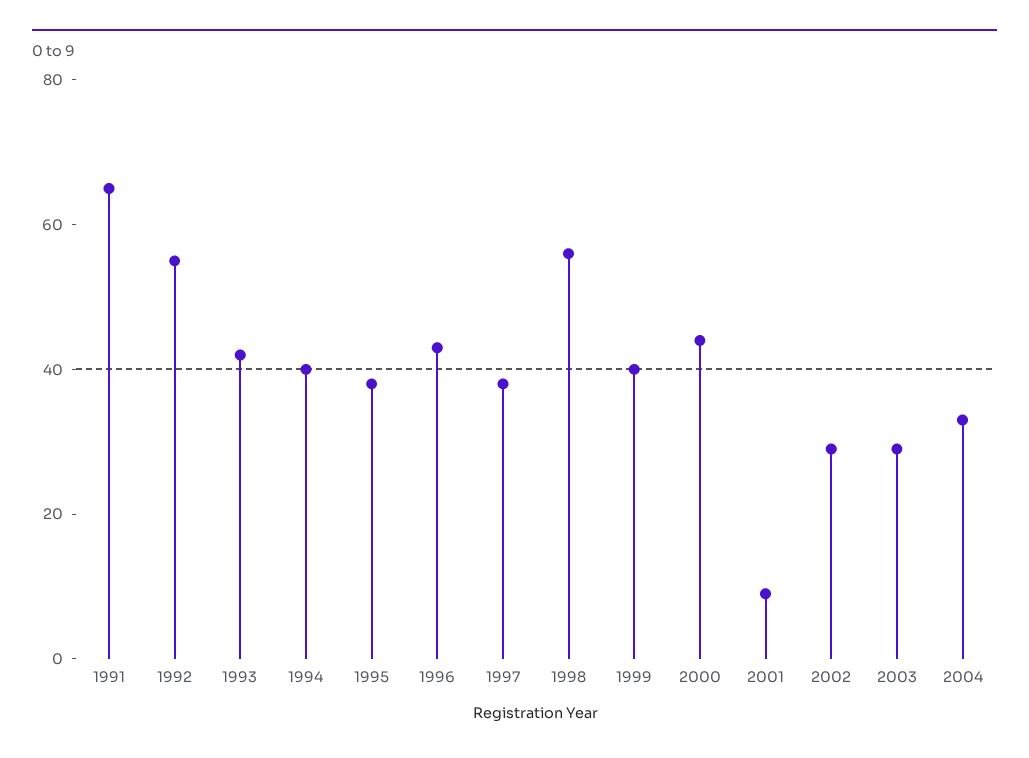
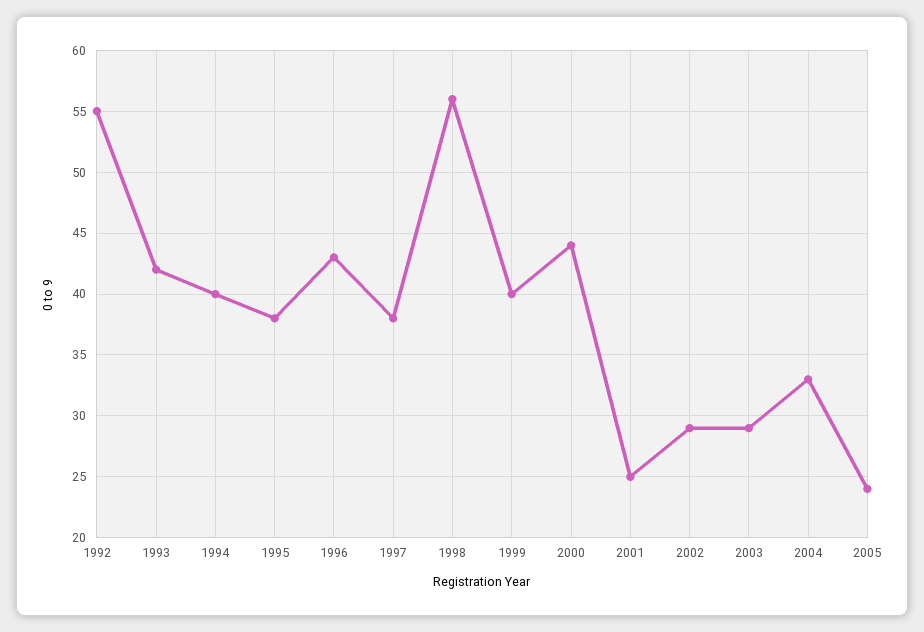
1991: 65 -> none
2001: 10 -> 25
2005: none -> 24

